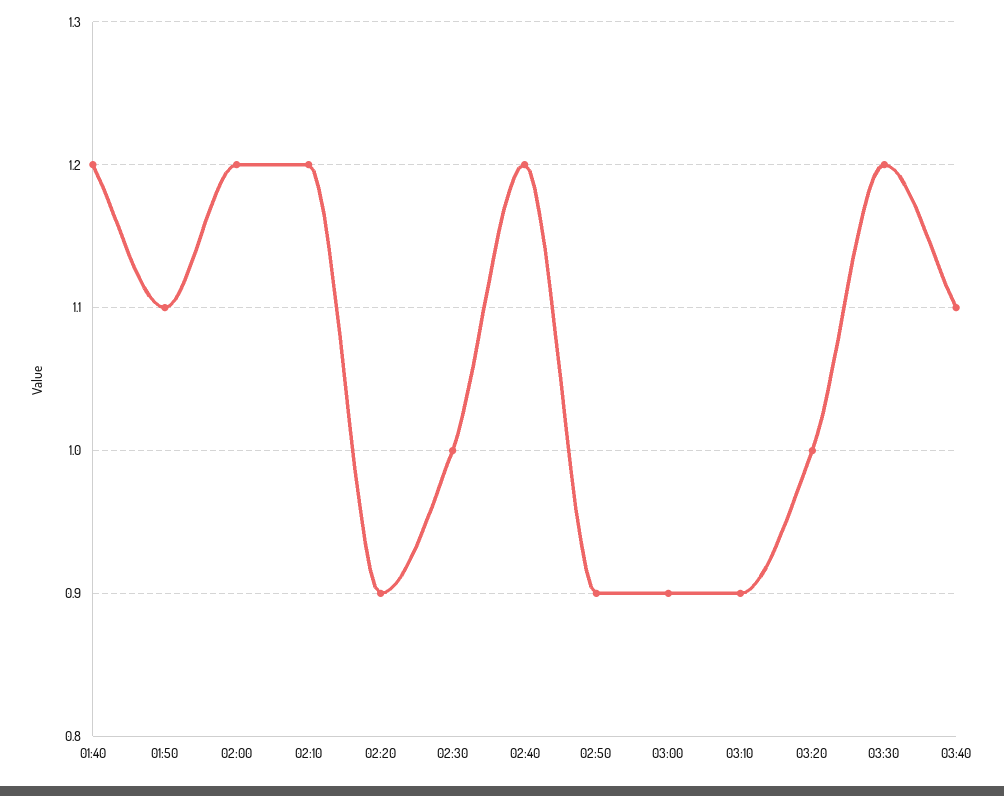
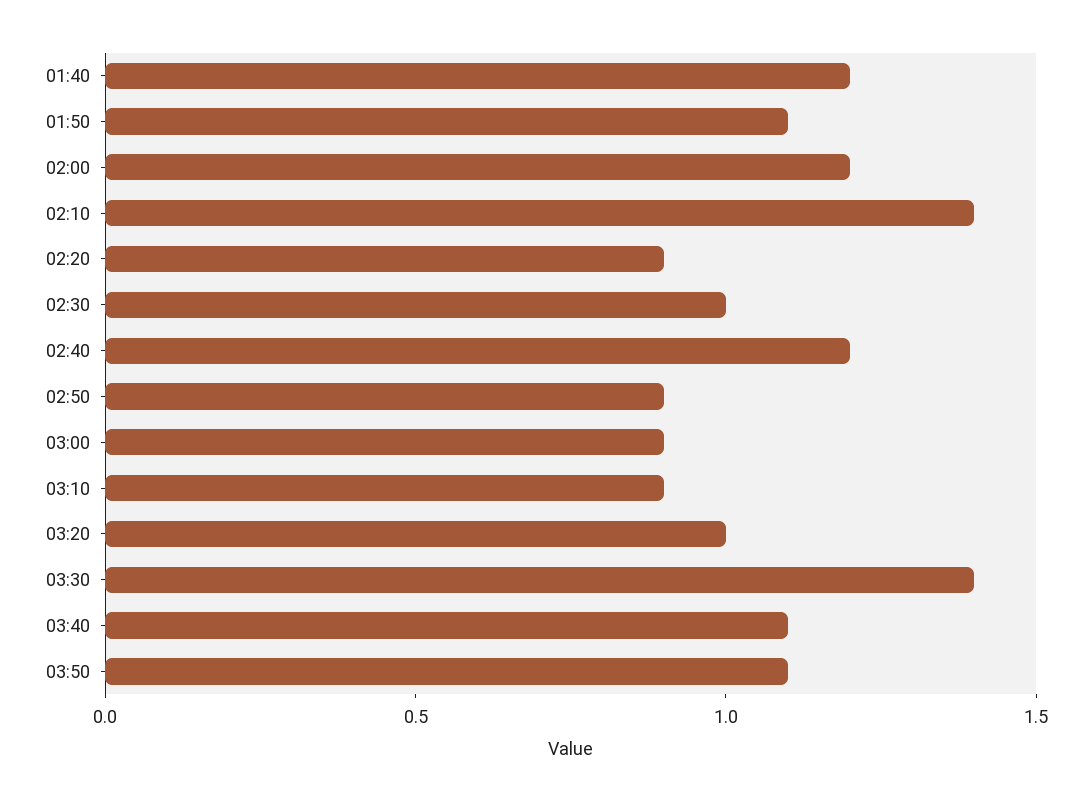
02:10: 1.2 -> 1.4
03:30: 1.2 -> 1.4
03:50: none -> 1.1

